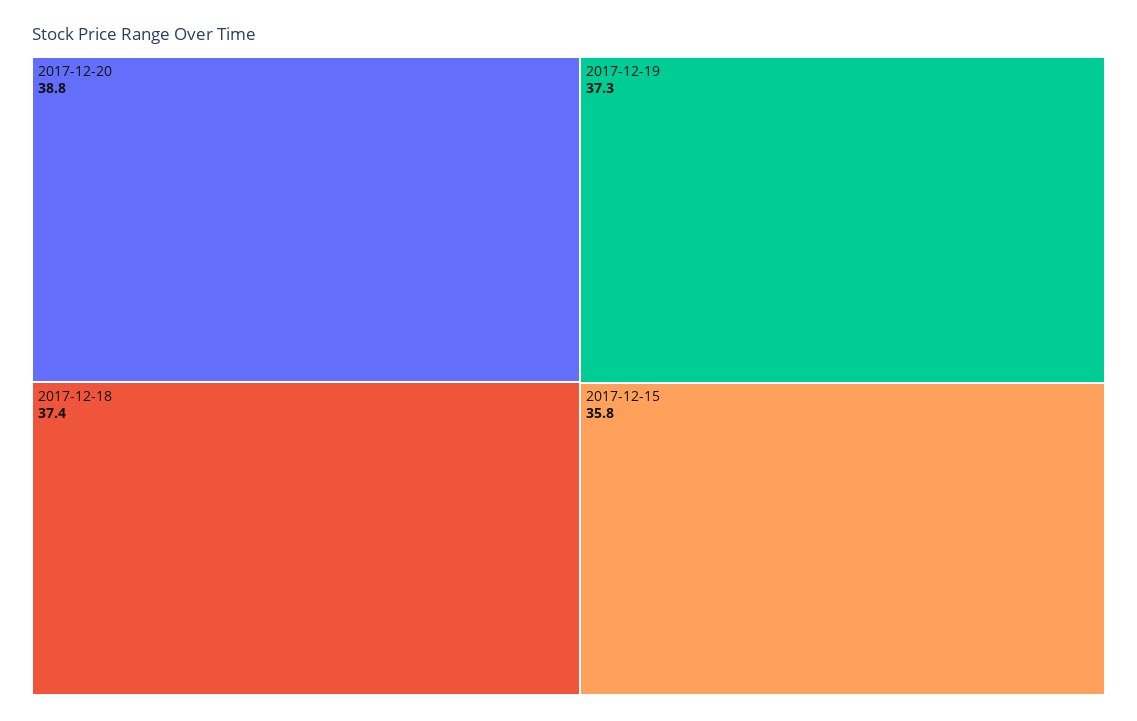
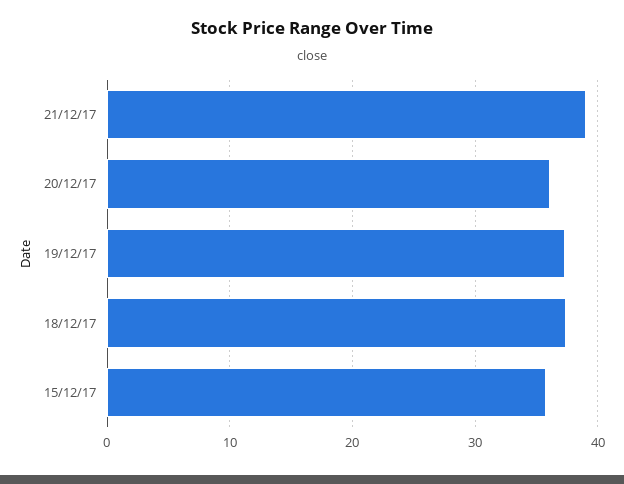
2017-12-20: 38.8 -> 36
21/12/17: none -> 39

